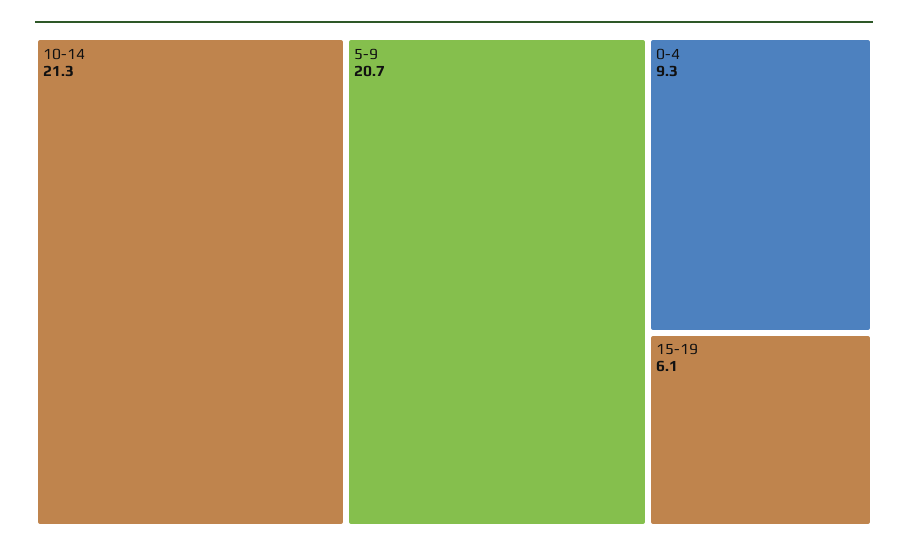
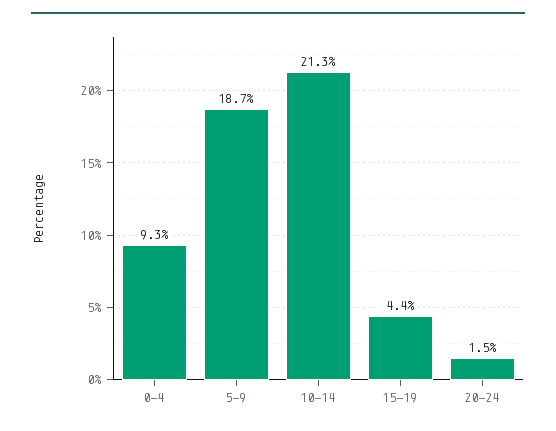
5-9: 20.7 -> 18.7
15-19: 6.1 -> 4.4
20-24: none -> 1.5

